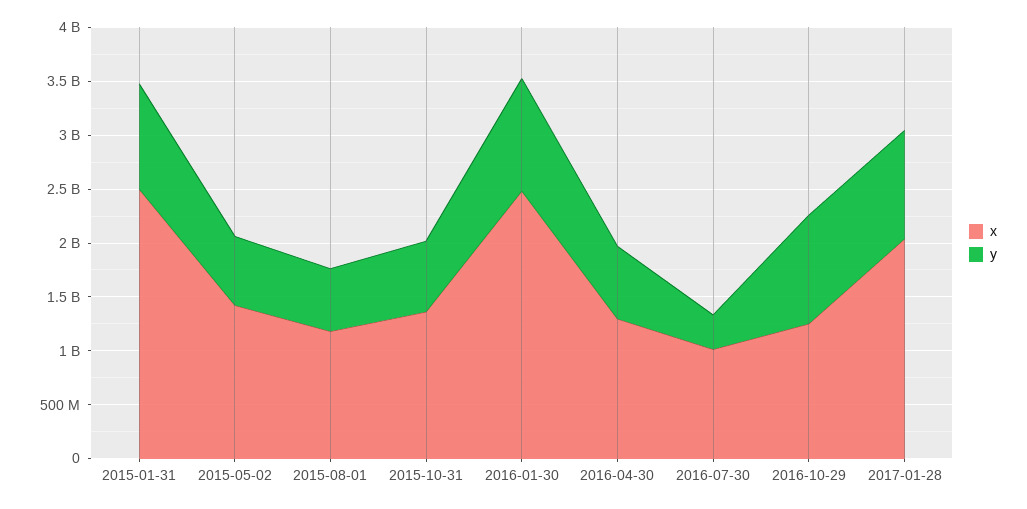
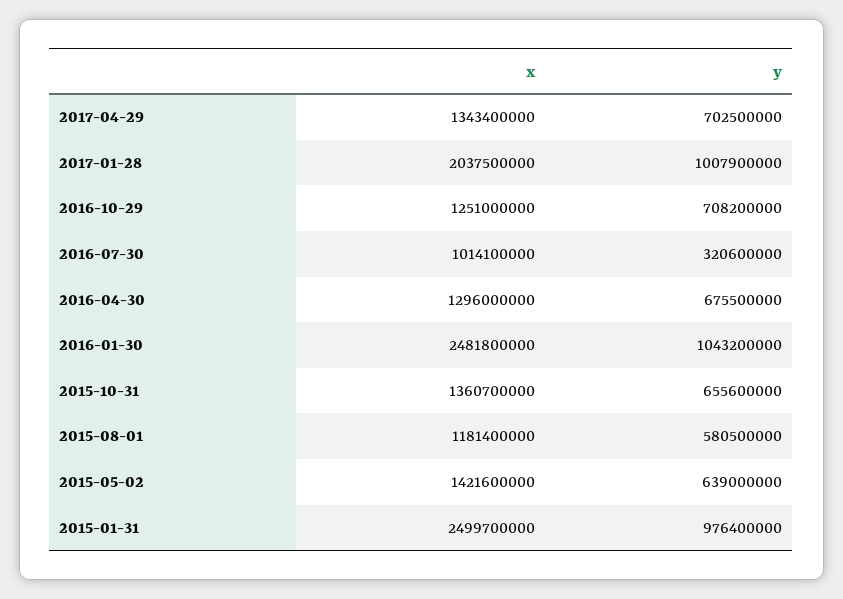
y, 2016-10-29: 1000000000 -> 708200000
x, 2017-04-29: none -> 1343400000
y, 2017-04-29: none -> 702500000

